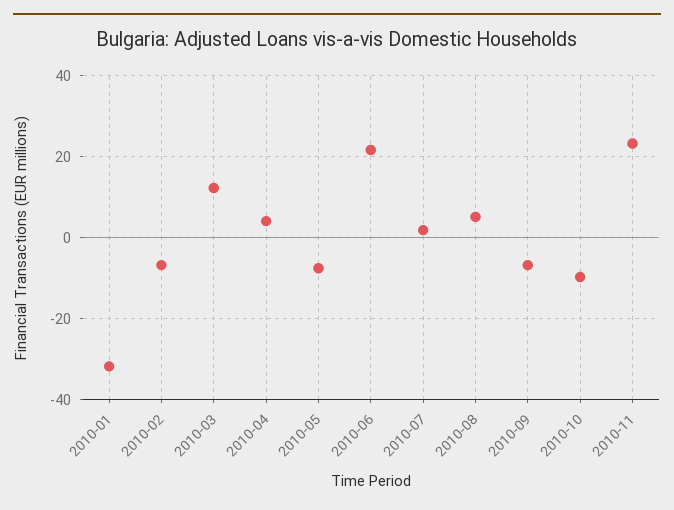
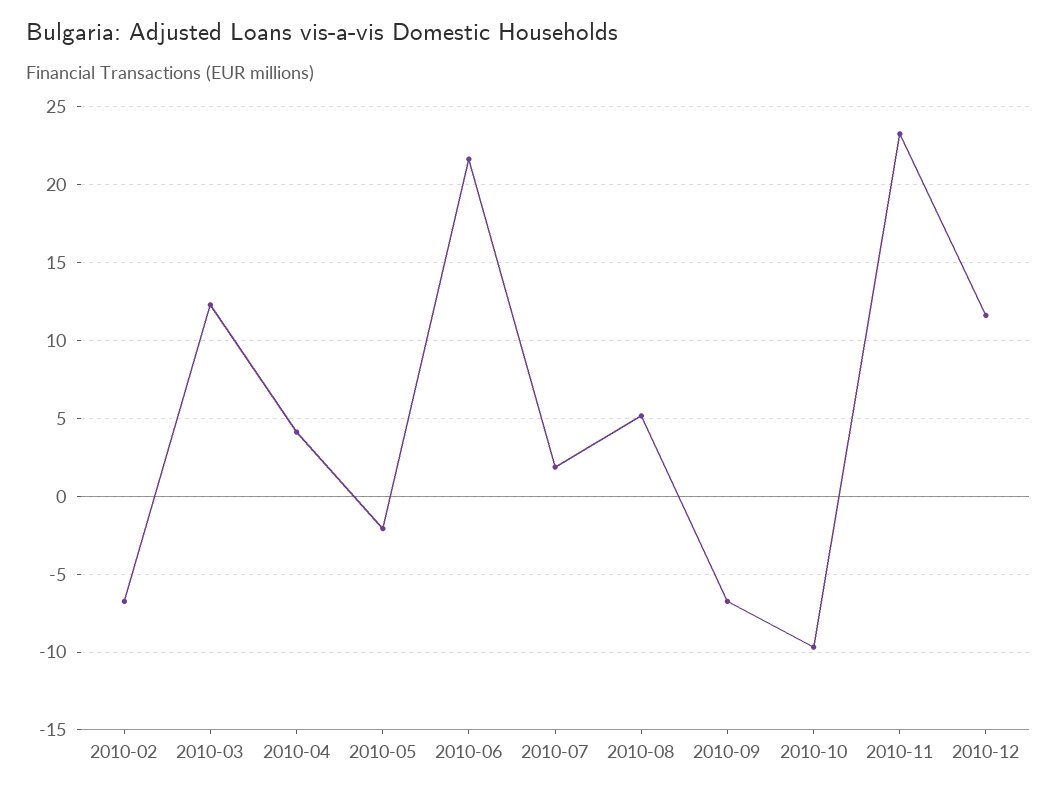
2010-01: -32 -> none
2010-05: -8 -> -2
2010-12: none -> 11.5

